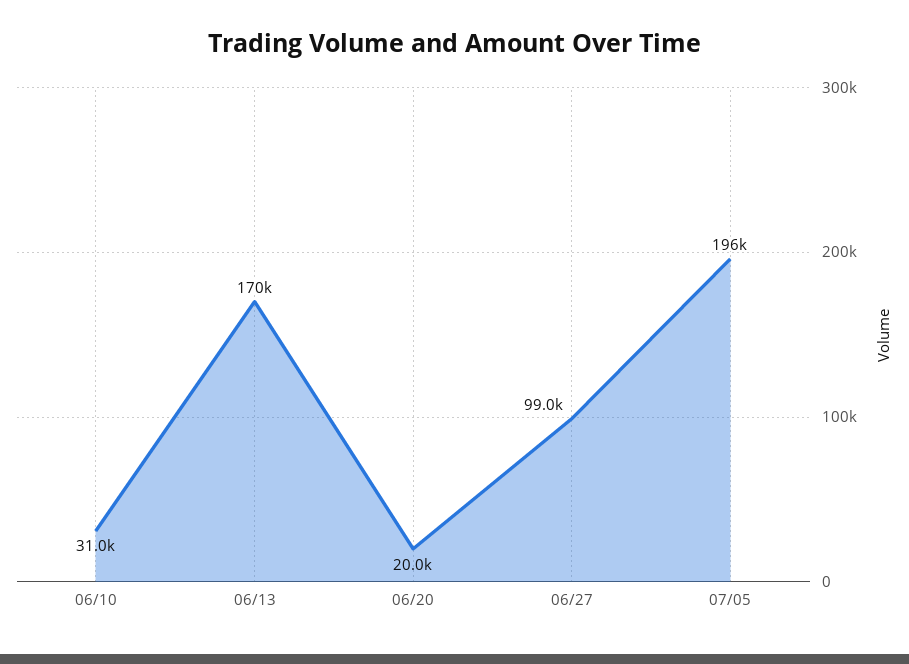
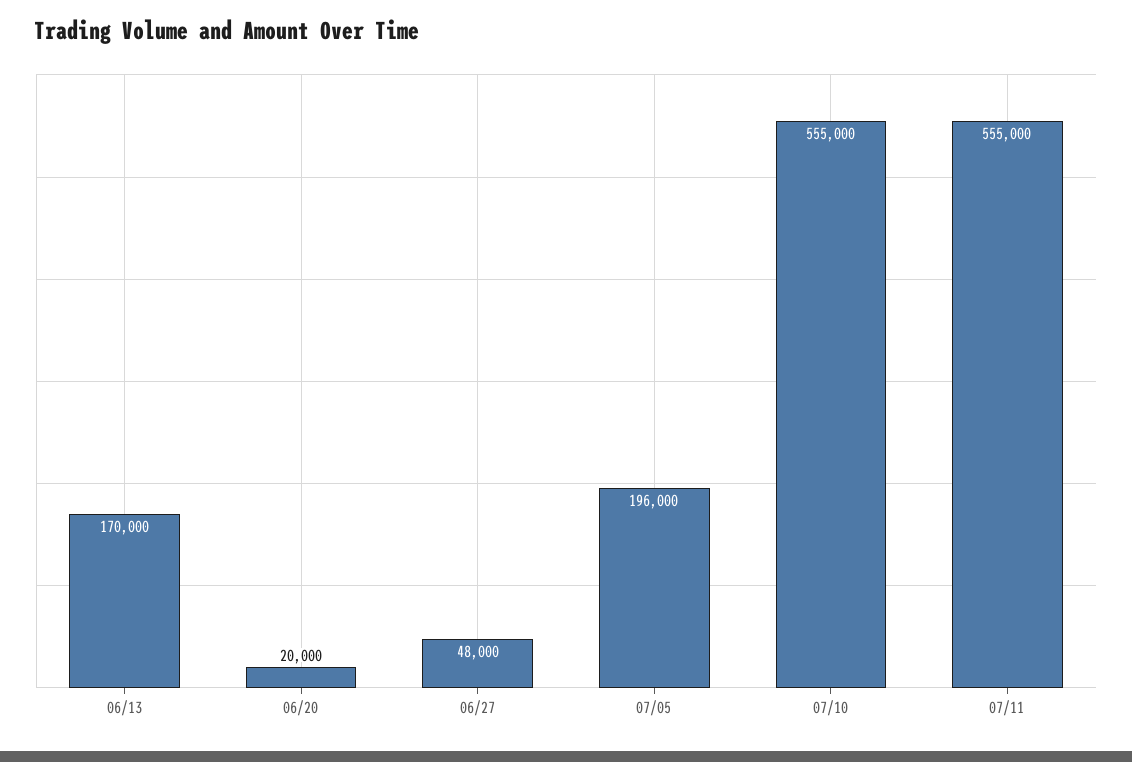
06/10: 31000 -> none
06/27: 99000 -> 48000
07/10: none -> 555000
07/11: none -> 555000

